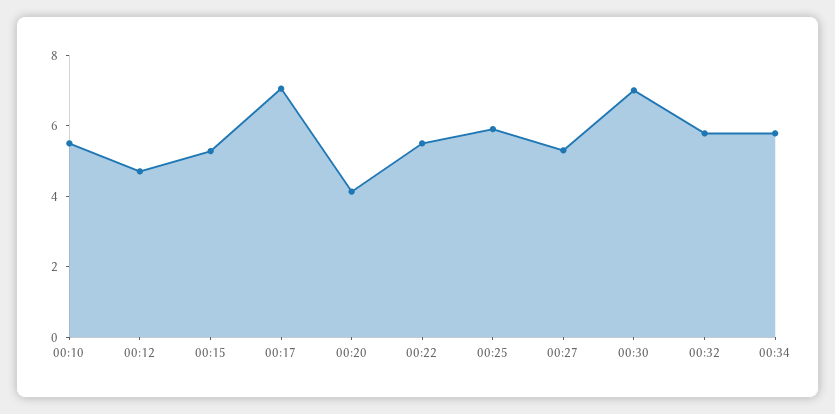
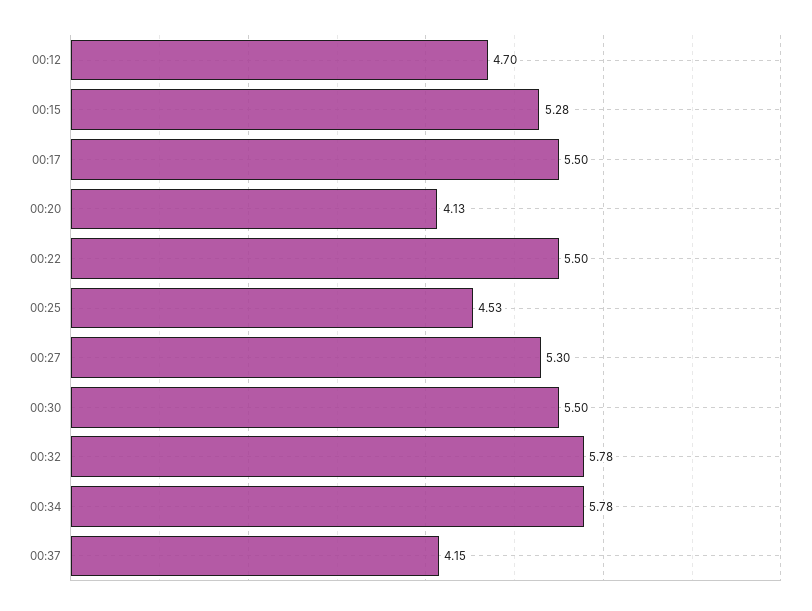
00:10: 5.5 -> none
00:17: 7 -> 5.5
00:25: 6 -> 4.53
00:30: 7 -> 5.5
00:37: none -> 4.15

